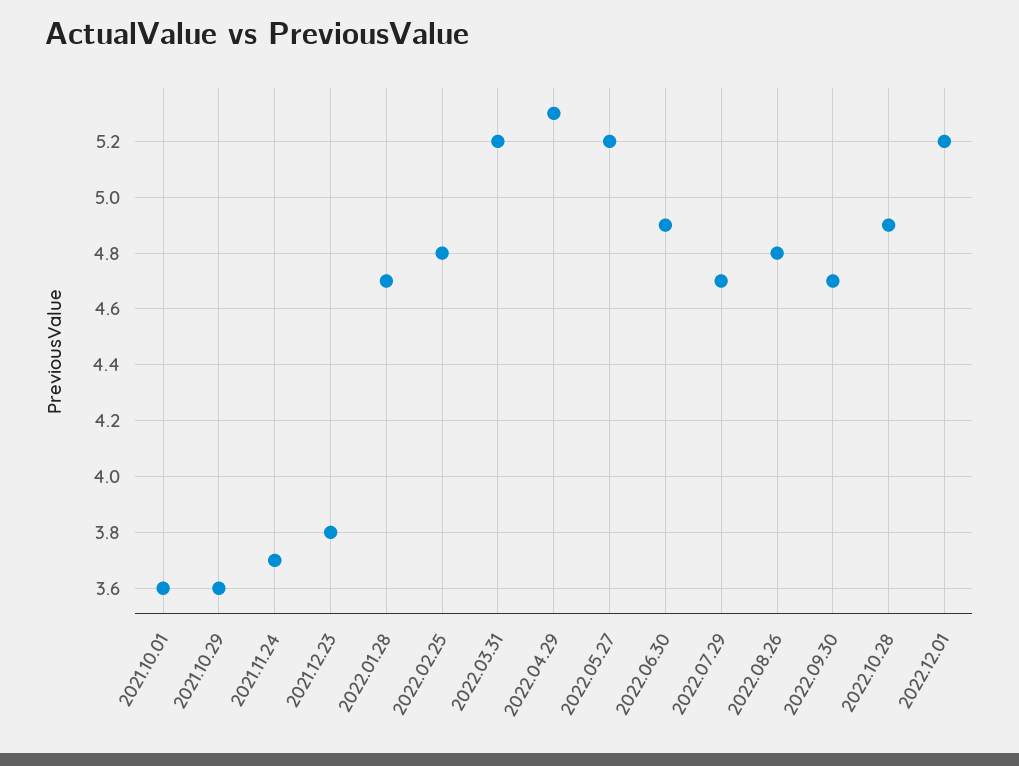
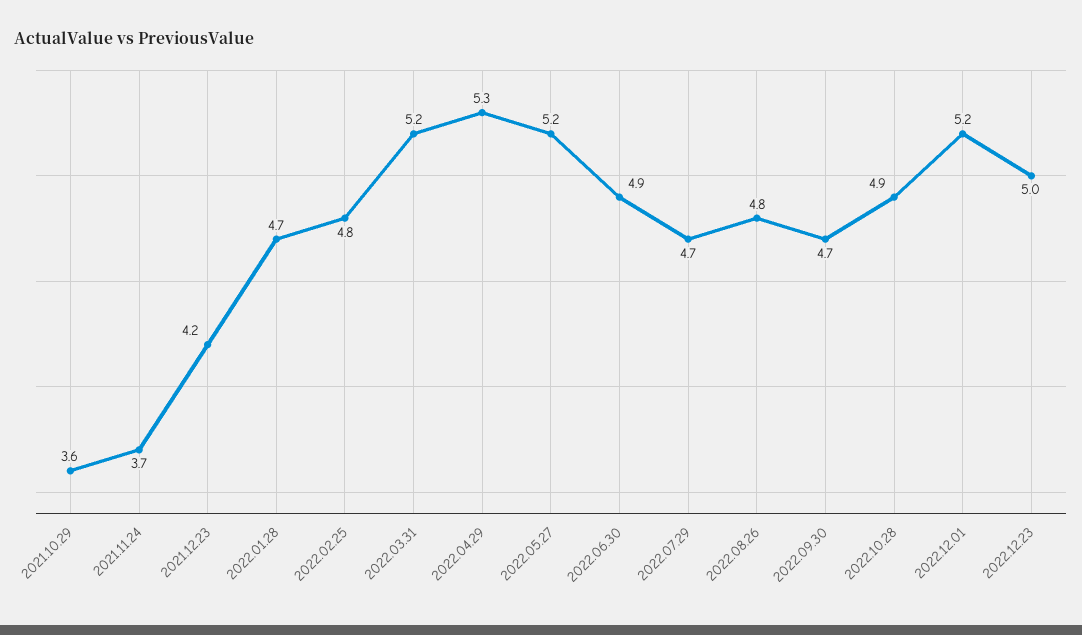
2021.10.01: 3.6 -> none
2021.12.23: 3.8 -> 4.2
2022.12.23: none -> 5

